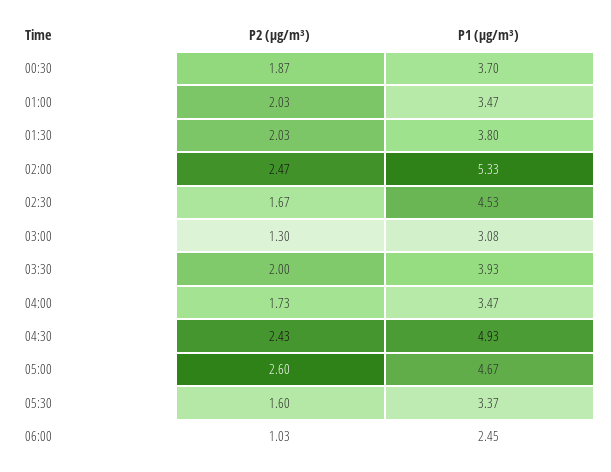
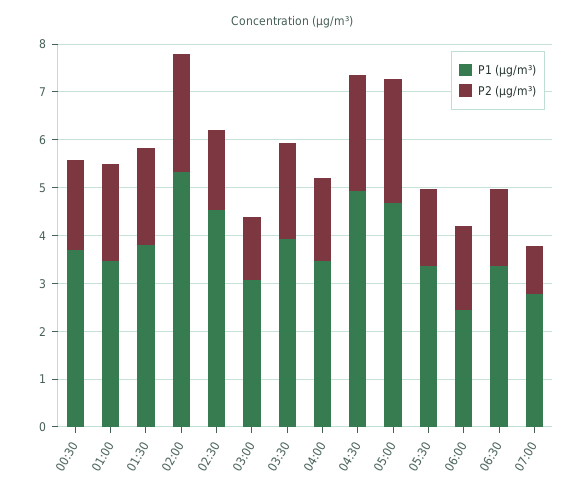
P2 (µg/m³), 06:00: 1.03 -> 1.8
P1 (µg/m³), 06:30: none -> 3.4
P2 (µg/m³), 06:30: none -> 1.6
P1 (µg/m³), 07:00: none -> 2.8
P2 (µg/m³), 07:00: none -> 1

